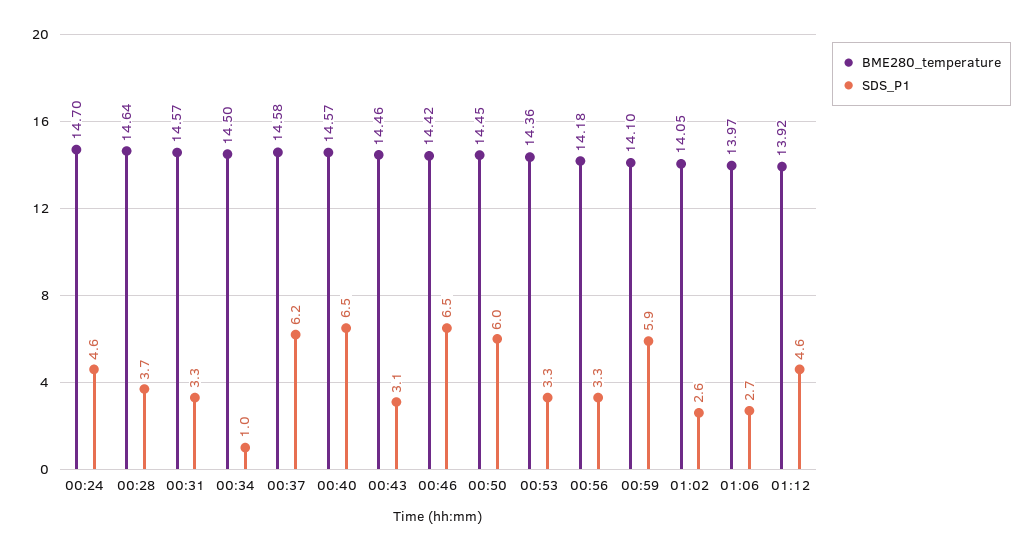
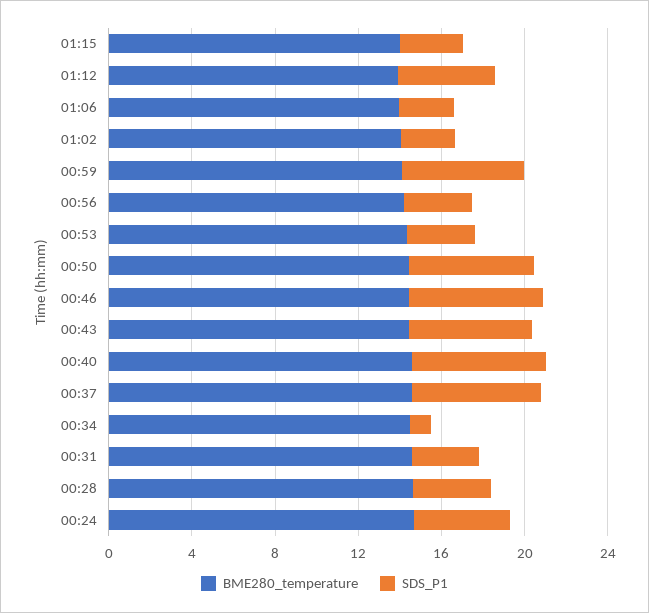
SDS_P1, 00:43: 3.1 -> 6
BME280_temperature, 01:15: none -> 14
SDS_P1, 01:15: none -> 3

